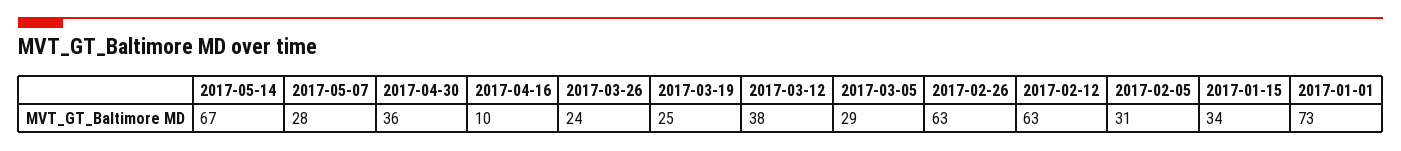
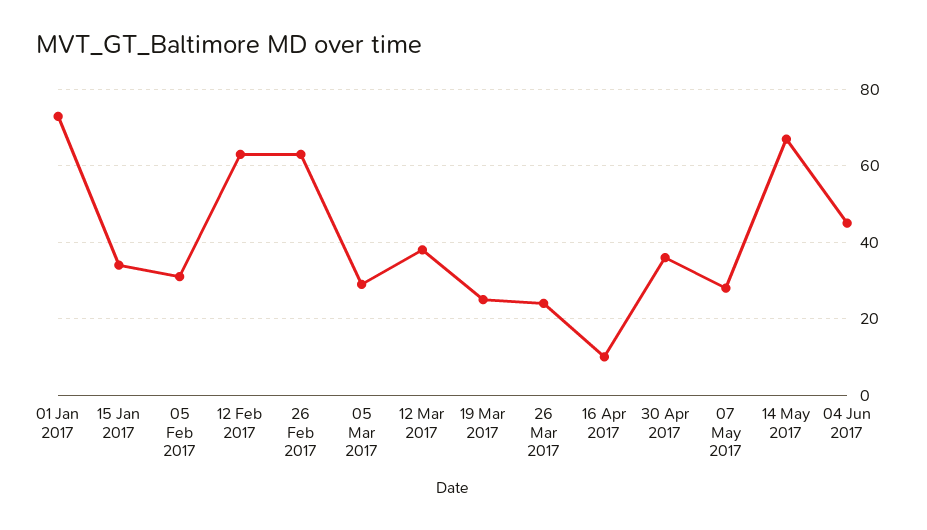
04 Jun 2017: none -> 45

